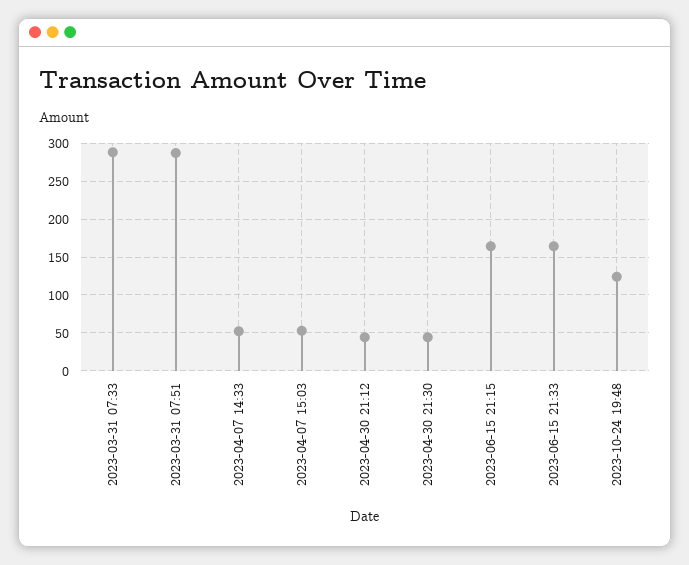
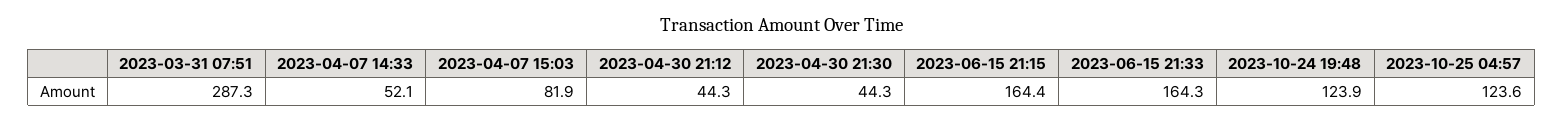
2023-03-31 07:33: 290 -> none
2023-04-07 15:03: 50 -> 81.9
2023-10-25 04:57: none -> 123.6

